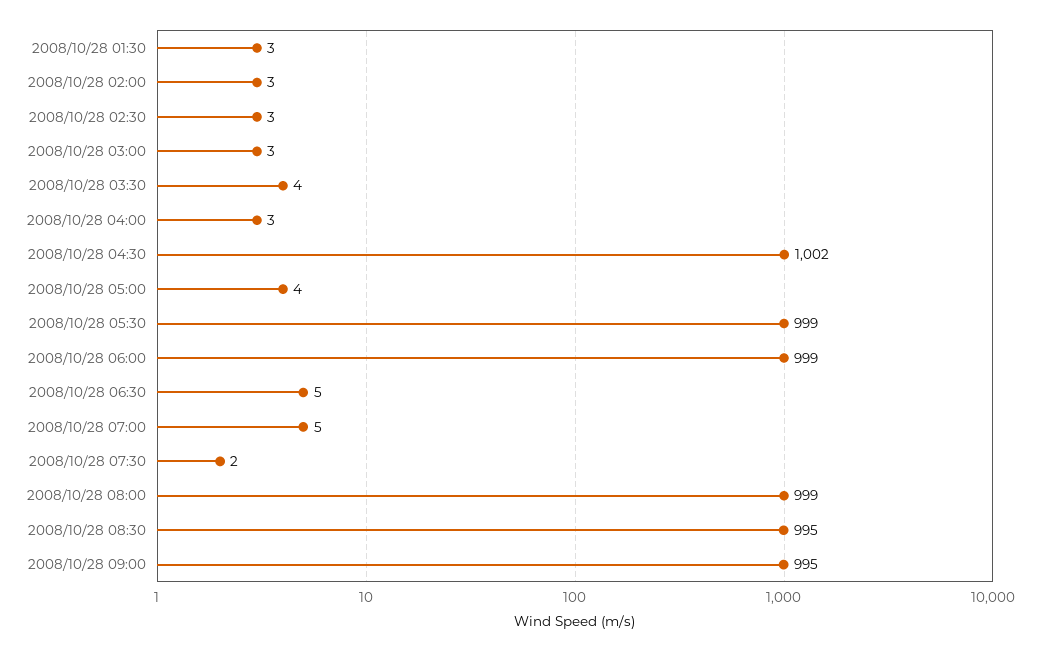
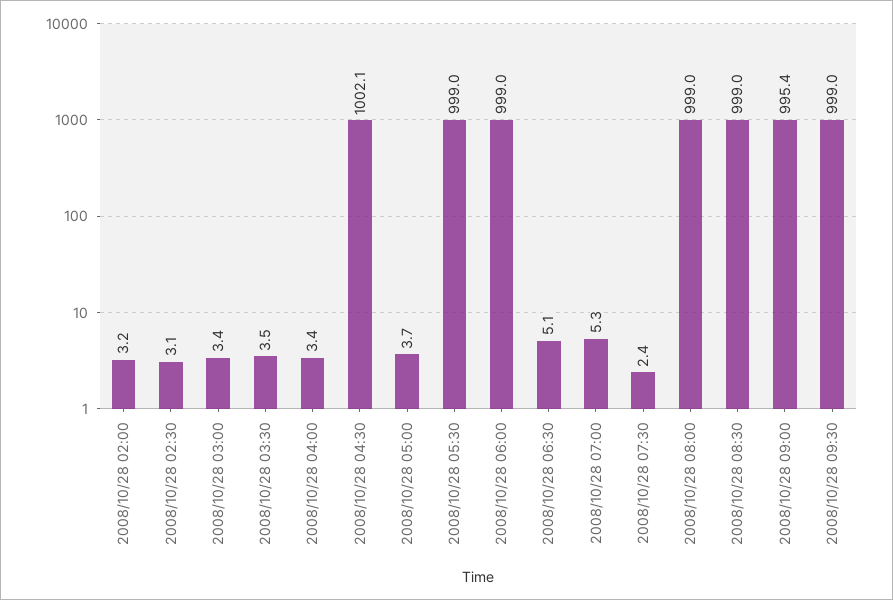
2008/10/28 01:30: 3 -> none
2008/10/28 08:30: 995 -> 999
2008/10/28 09:30: none -> 999

